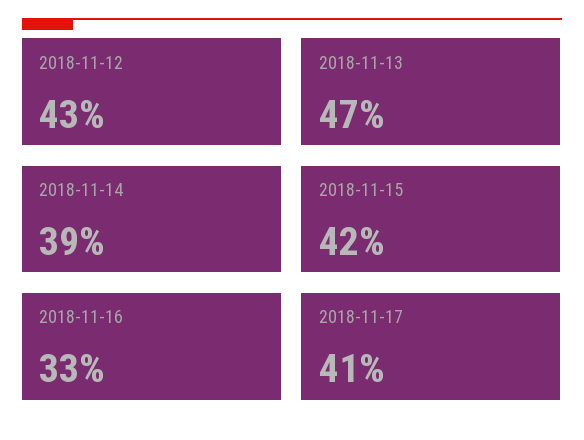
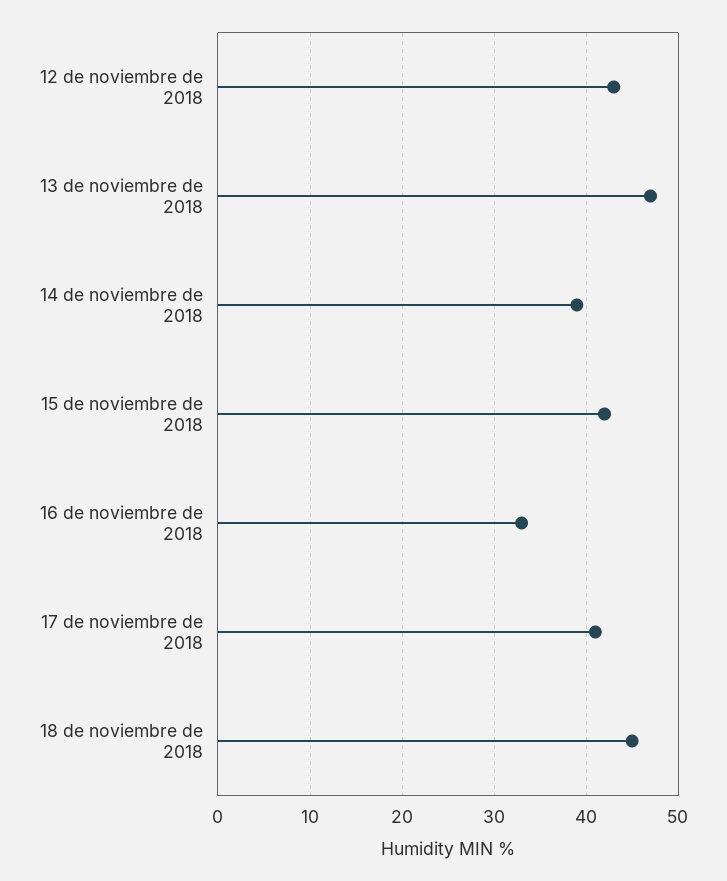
18 de noviembre de 2018: none -> 45

